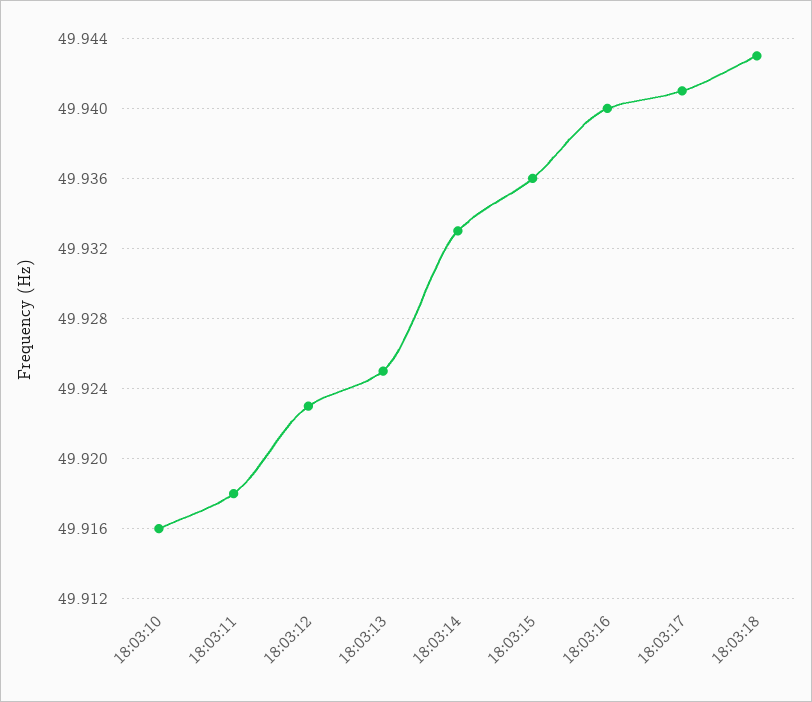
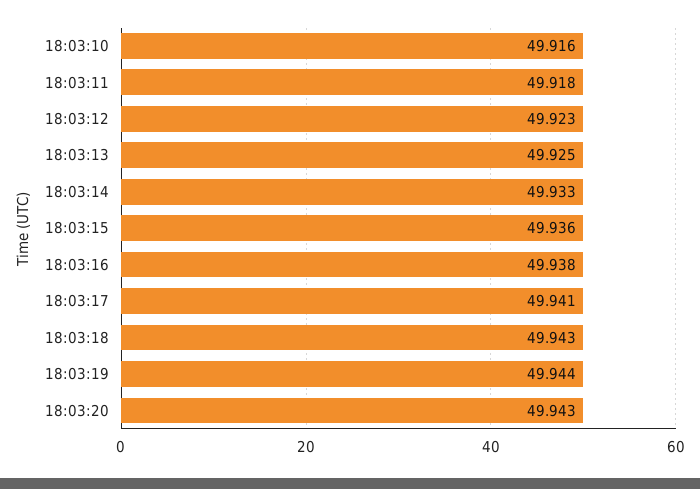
18:03:16: 49.94 -> 49.938
18:03:19: none -> 49.944
18:03:20: none -> 49.943

